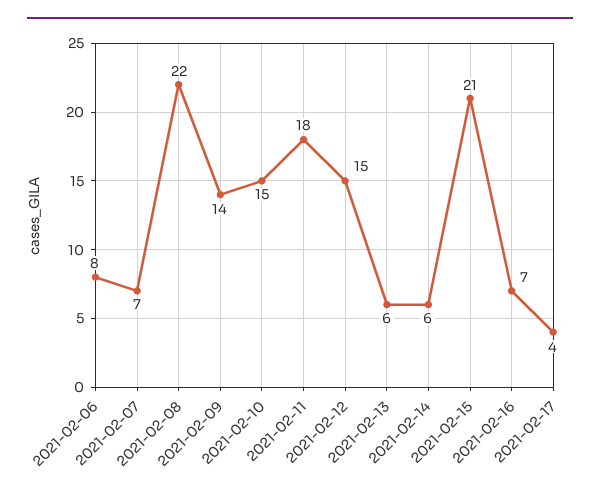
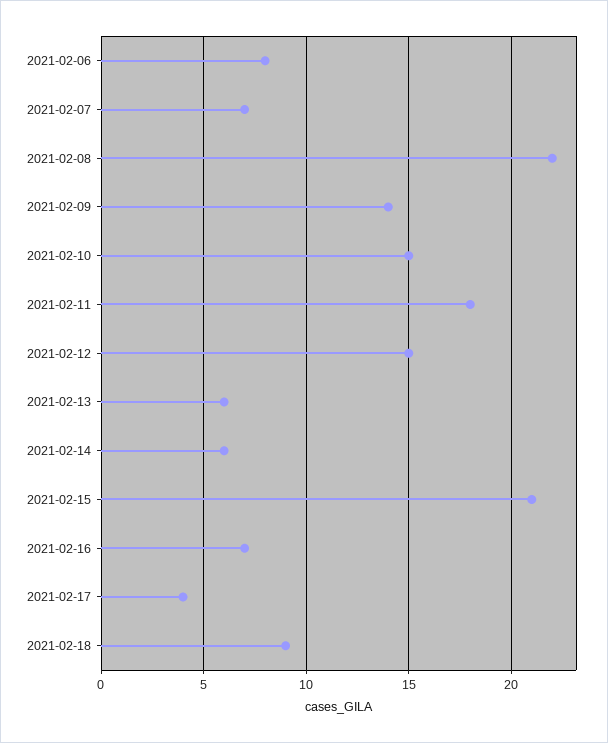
2021-02-18: none -> 9

